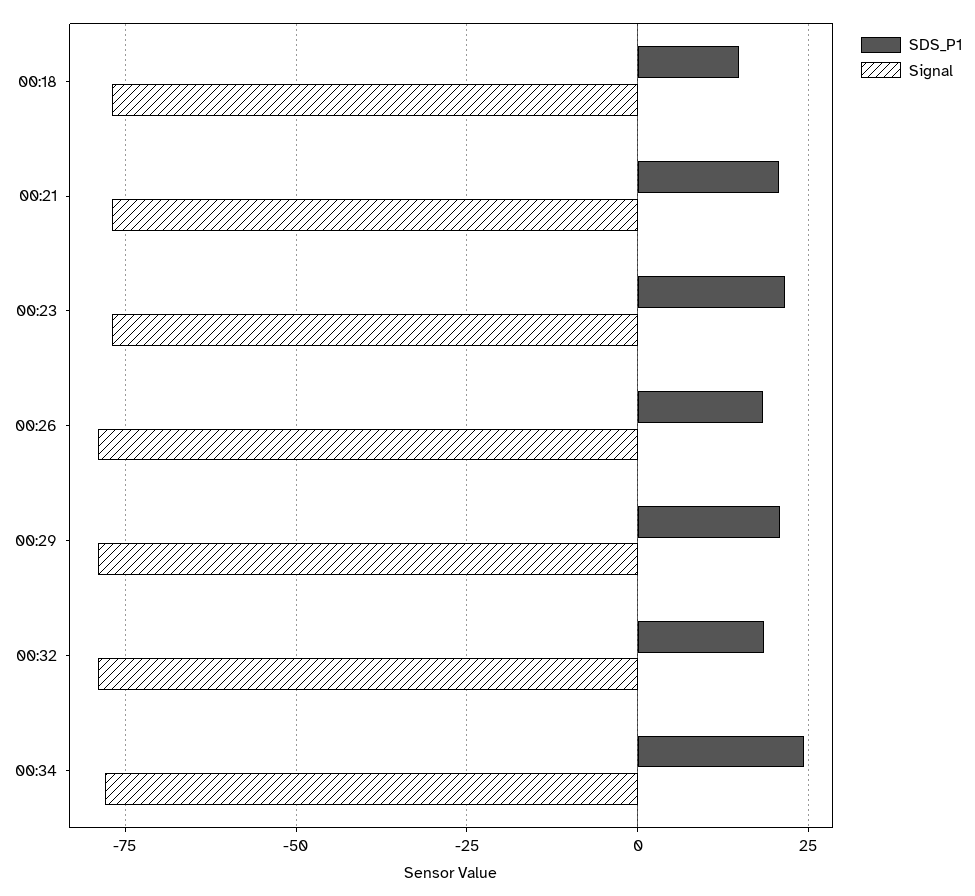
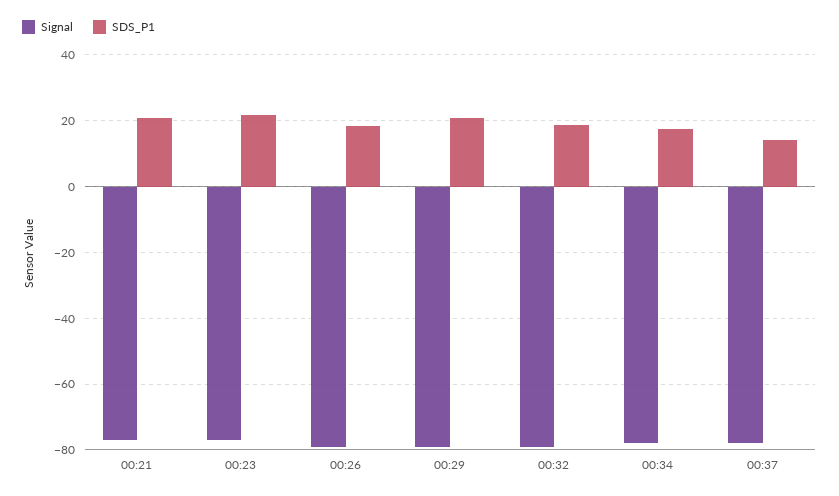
SDS_P1, 00:18: 15 -> none
Signal, 00:18: -77.5 -> none
SDS_P1, 00:34: 25 -> 18
Signal, 00:37: none -> -78
SDS_P1, 00:37: none -> 14

